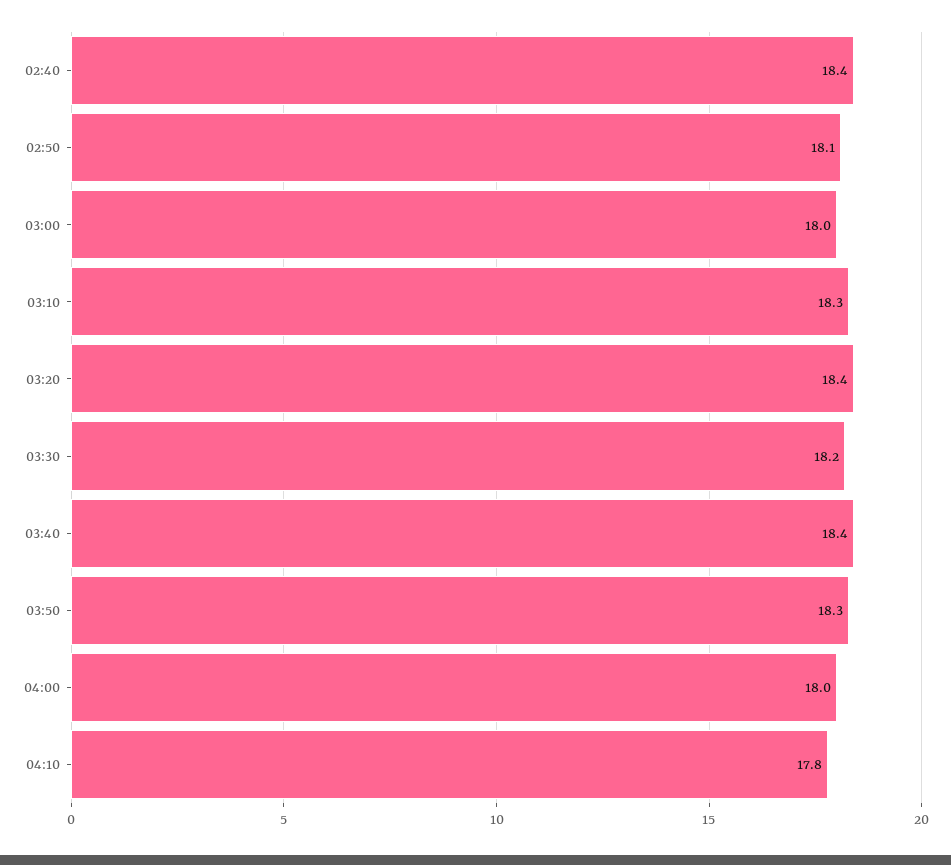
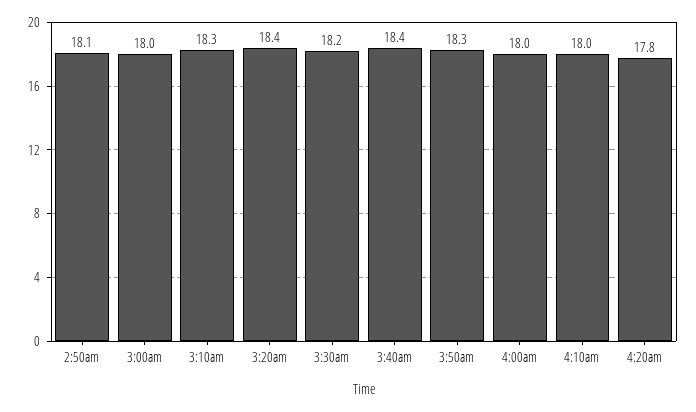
02:40: 18.4 -> none
04:10: 17.8 -> 18
4:20am: none -> 17.8

